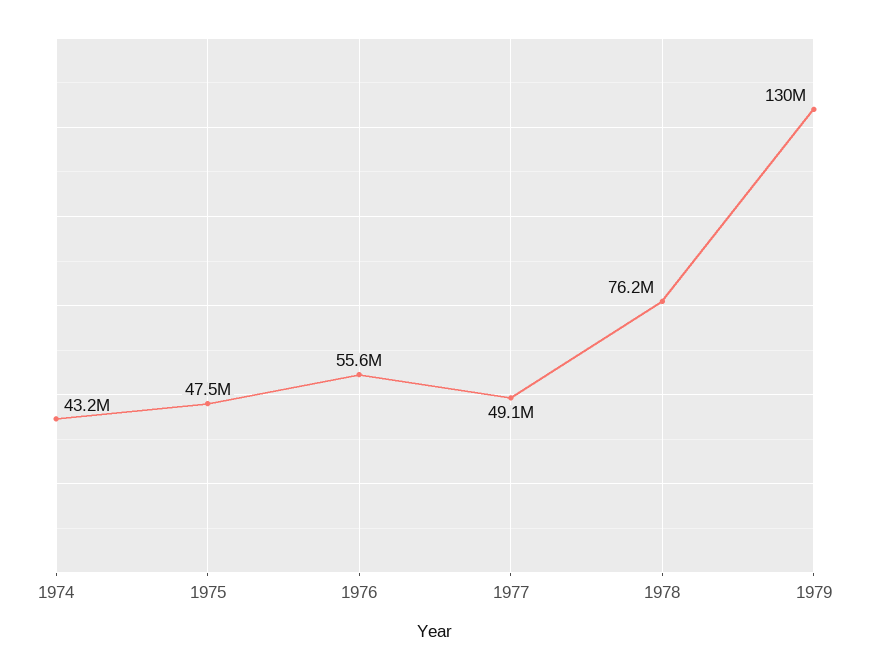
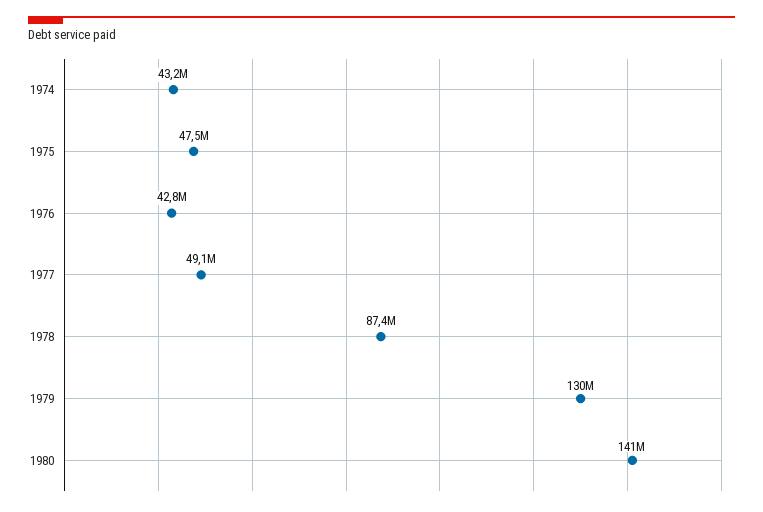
1976: 55600000 -> 42800000
1978: 76200000 -> 87400000
1980: none -> 141000000

